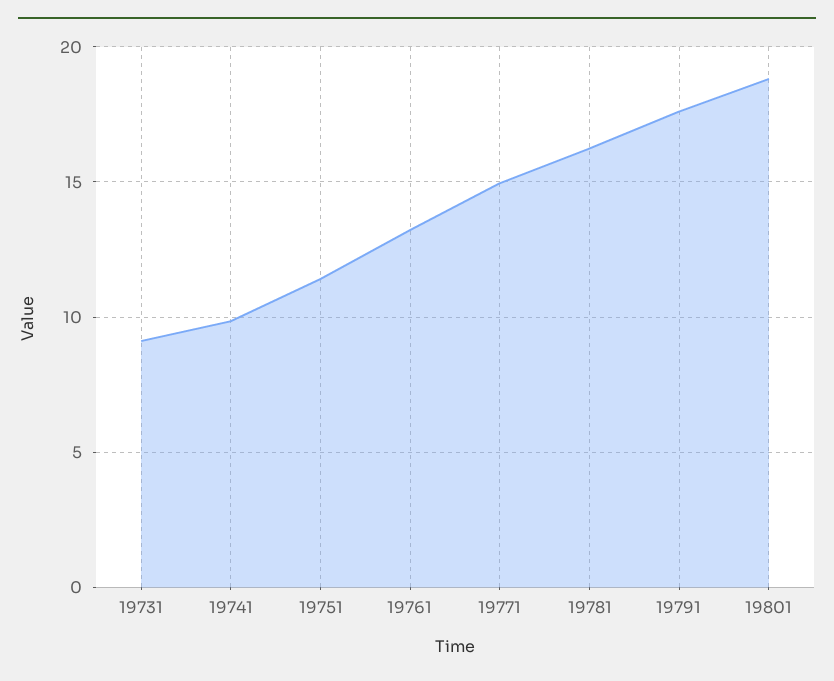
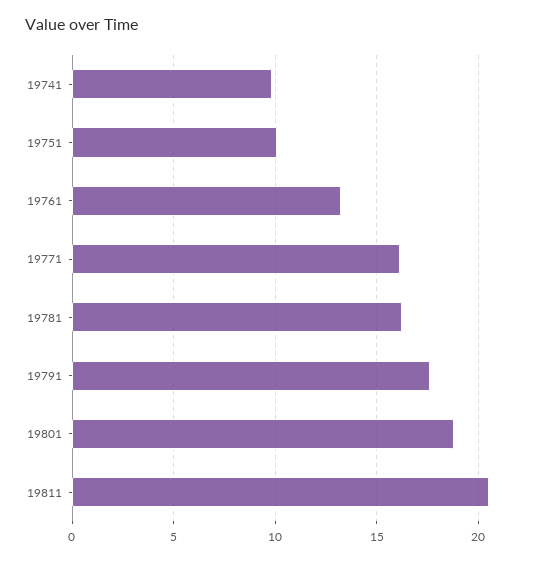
19731: 9 -> none
19751: 11.5 -> 10
19771: 15 -> 16
19811: none -> 20.5

